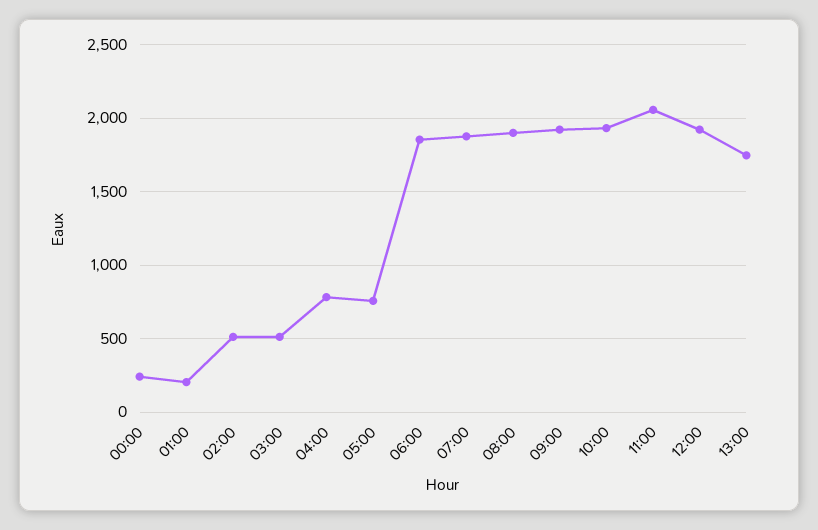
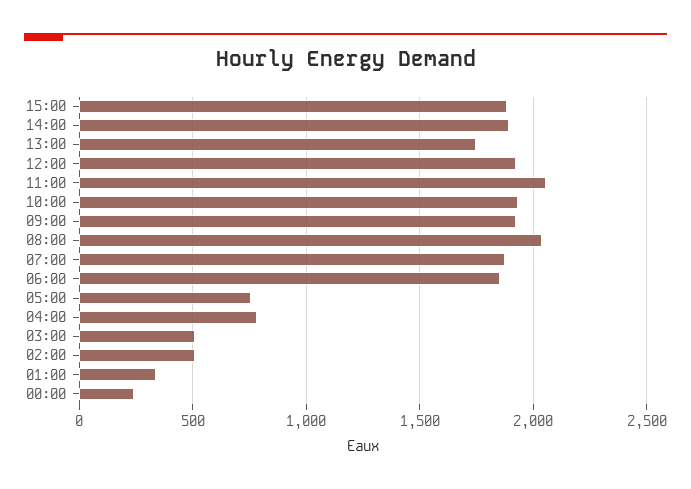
01:00: 200 -> 350
08:00: 1900 -> 2050
15:00: none -> 1900
14:00: none -> 1900

